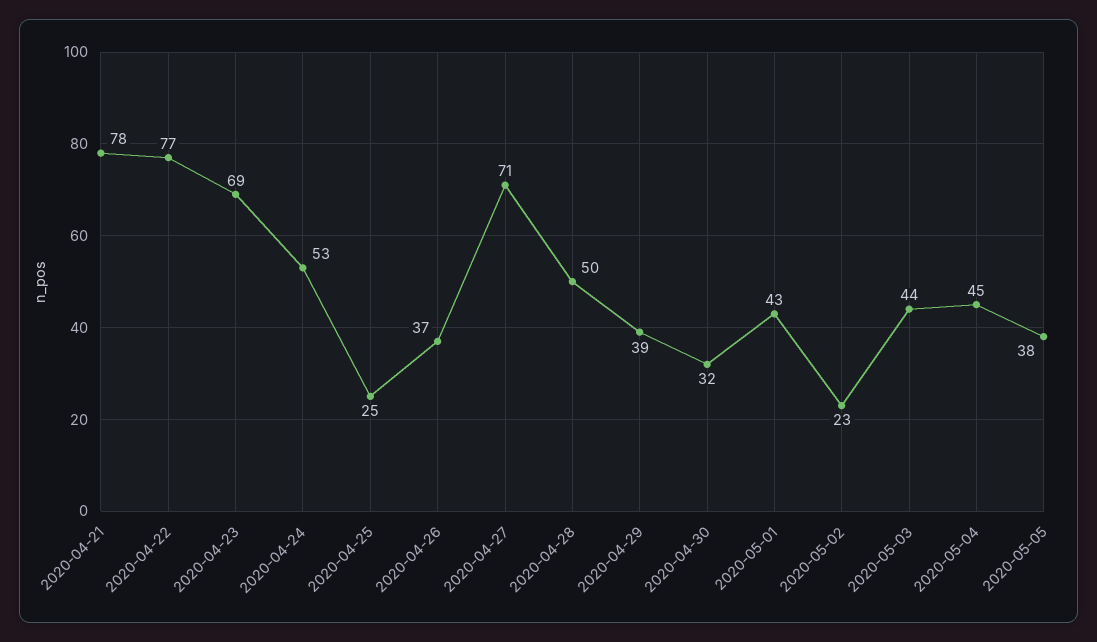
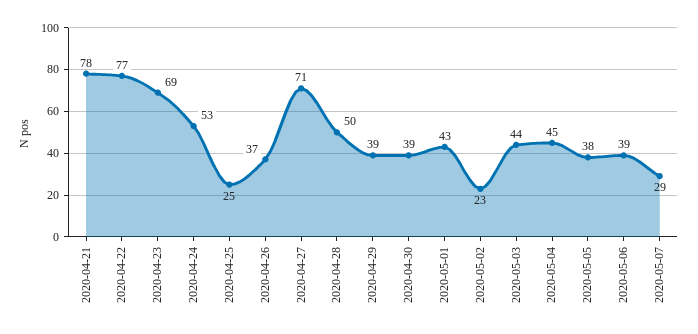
2020-04-30: 32 -> 39
2020-05-06: none -> 39
2020-05-07: none -> 29

